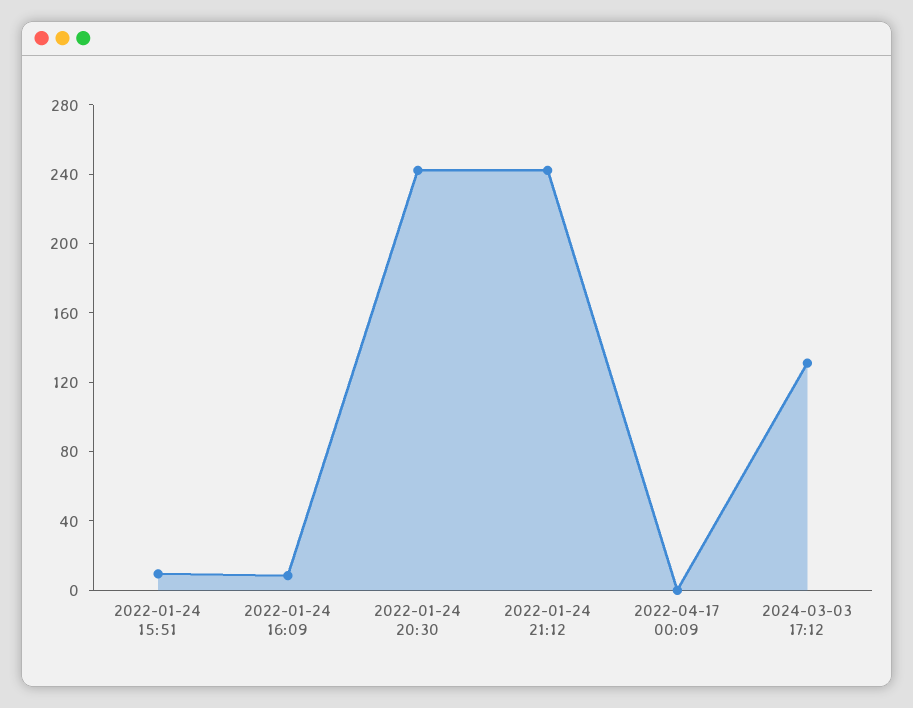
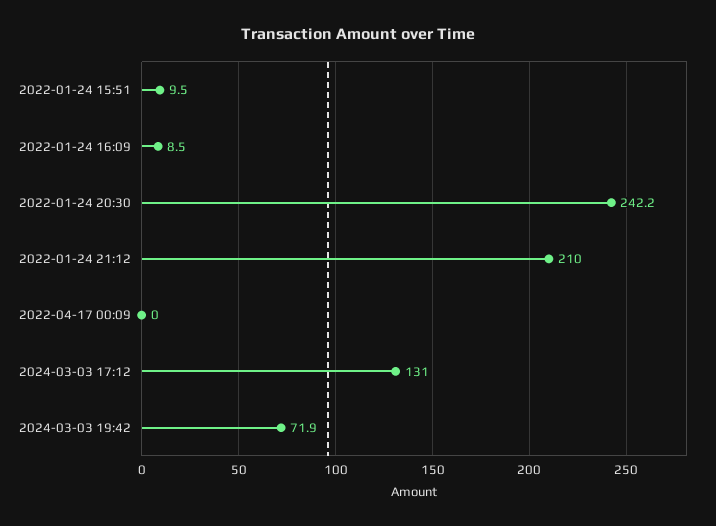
2022-01-24 21:12: 240 -> 210
2024-03-03 19:42: none -> 71.9

